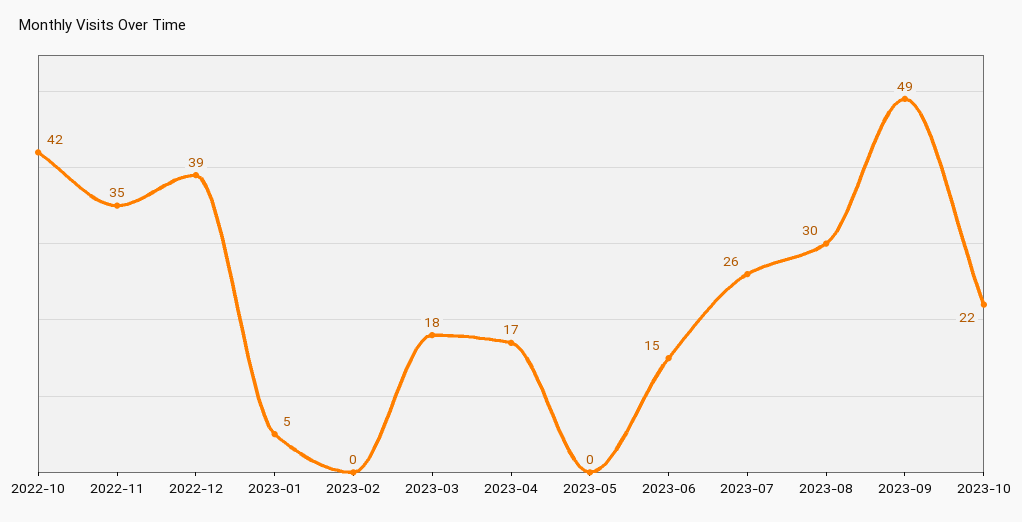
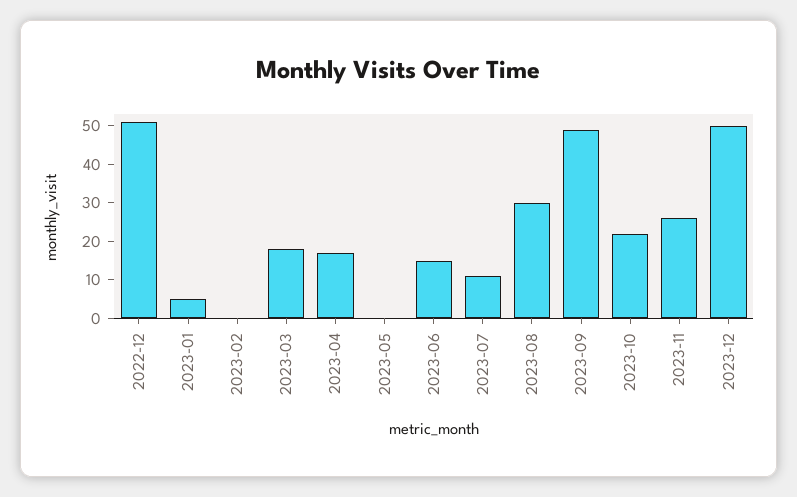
2022-10: 42 -> none
2022-11: 35 -> none
2022-12: 39 -> 50
2023-07: 26 -> 10
2023-11: none -> 25
2023-12: none -> 50

